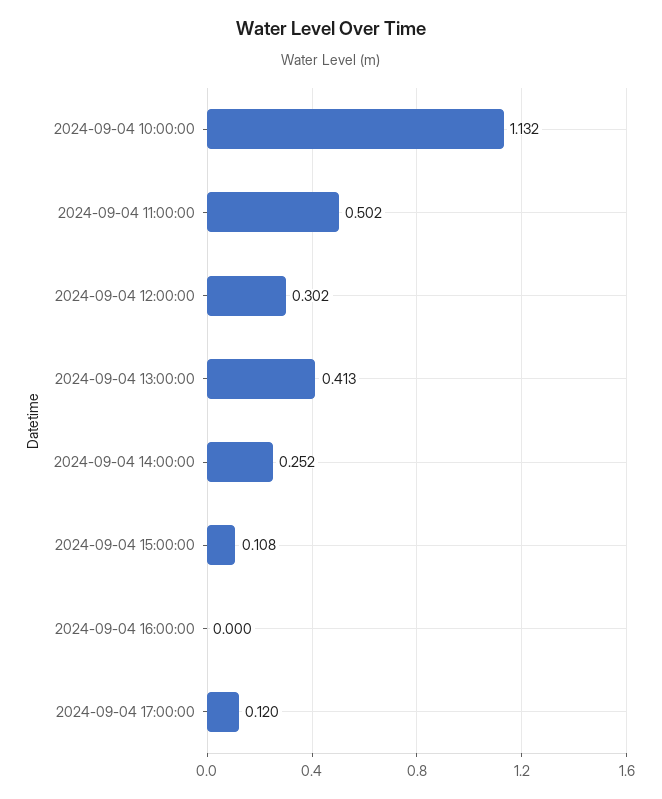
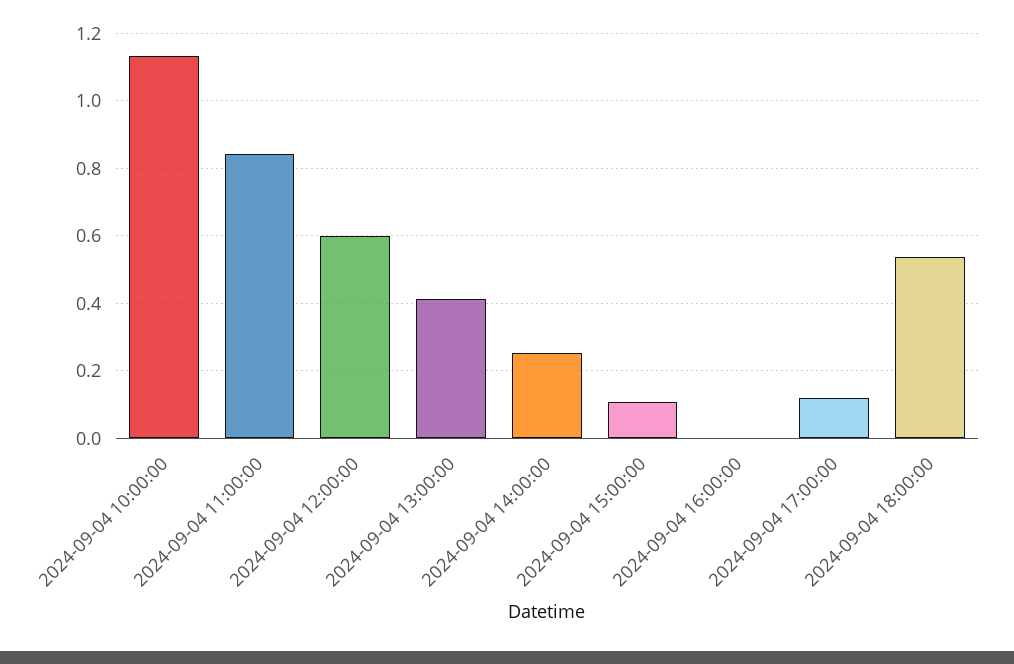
2024-09-04 11:00:00: 0.502 -> 0.84
2024-09-04 12:00:00: 0.302 -> 0.6
2024-09-04 18:00:00: none -> 0.54

